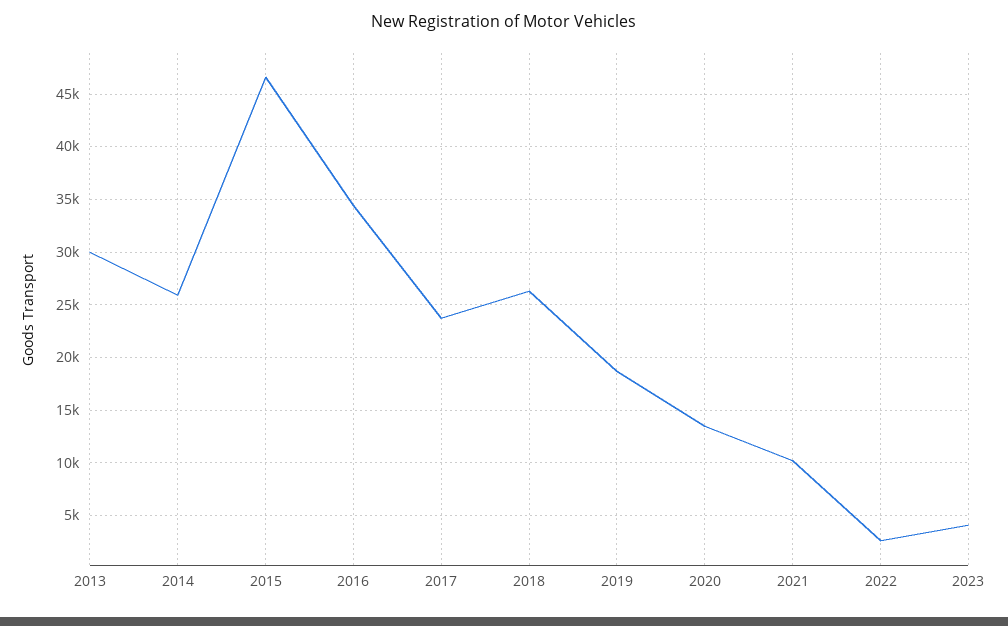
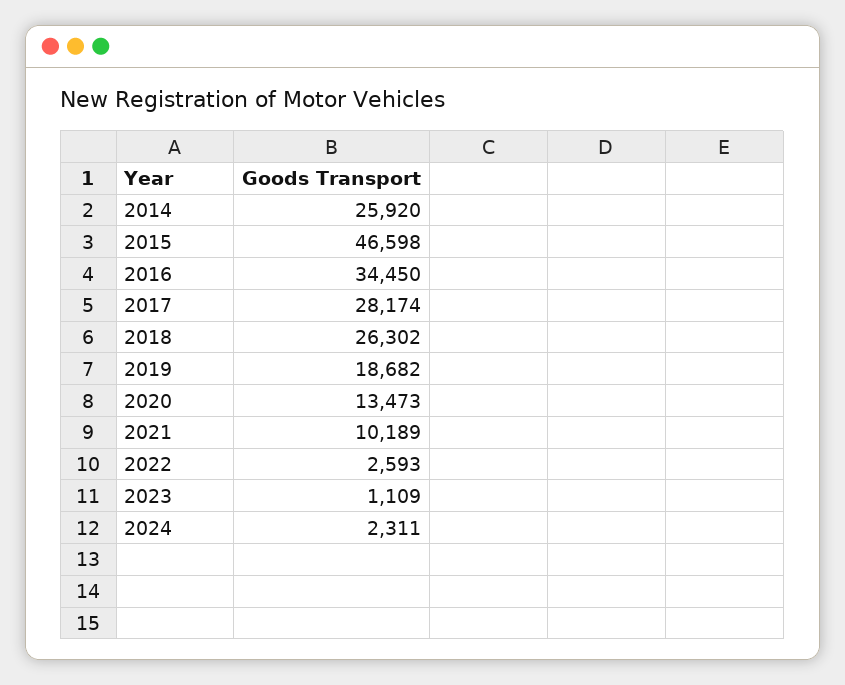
2013: 30000 -> none
2017: 24000 -> 28174
2023: 4000 -> 1109
2024: none -> 2311

